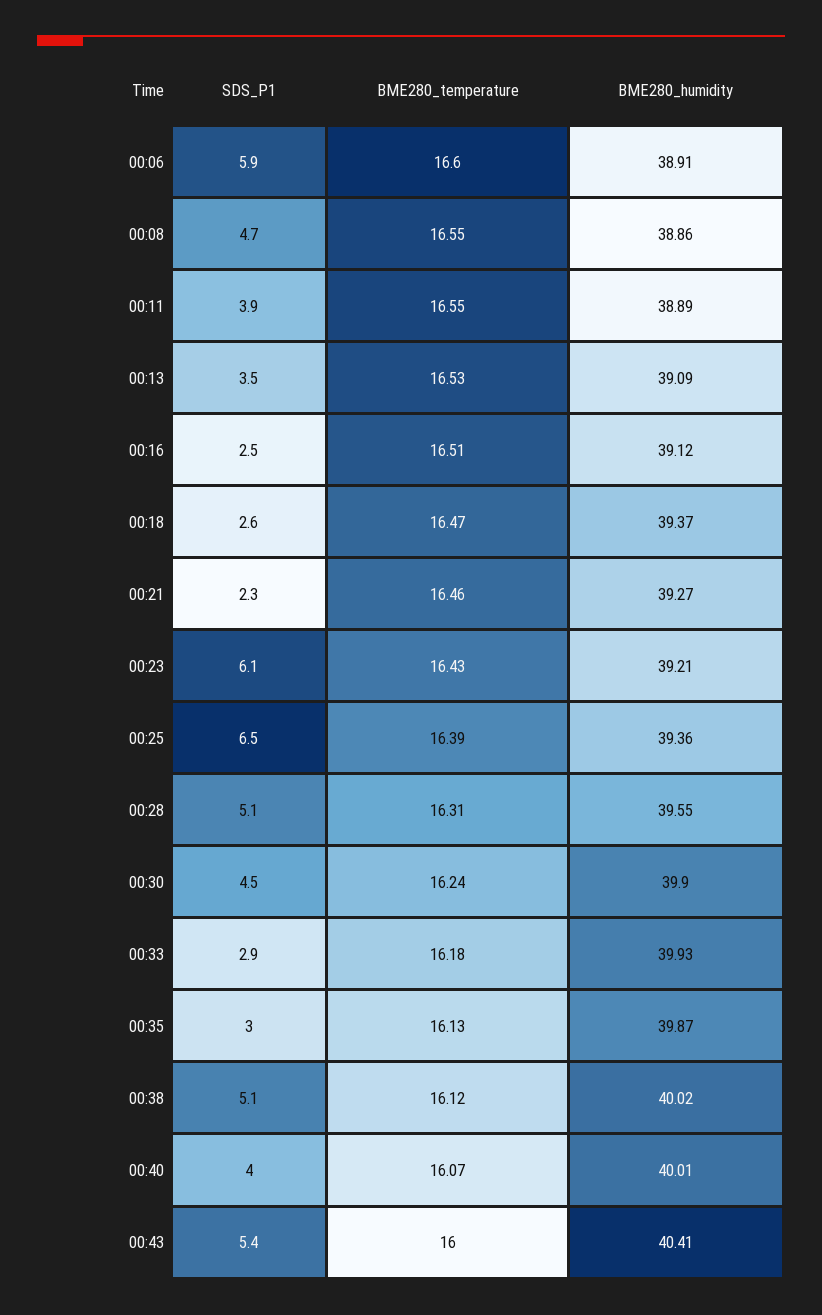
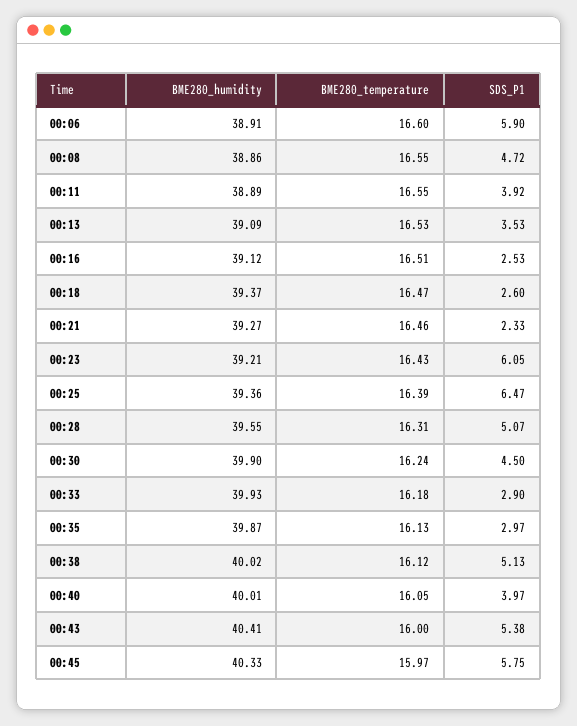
BME280_temperature, 00:40: 16.07 -> 16.05
BME280_humidity, 00:45: none -> 40.33
BME280_temperature, 00:45: none -> 15.97
SDS_P1, 00:45: none -> 5.75

